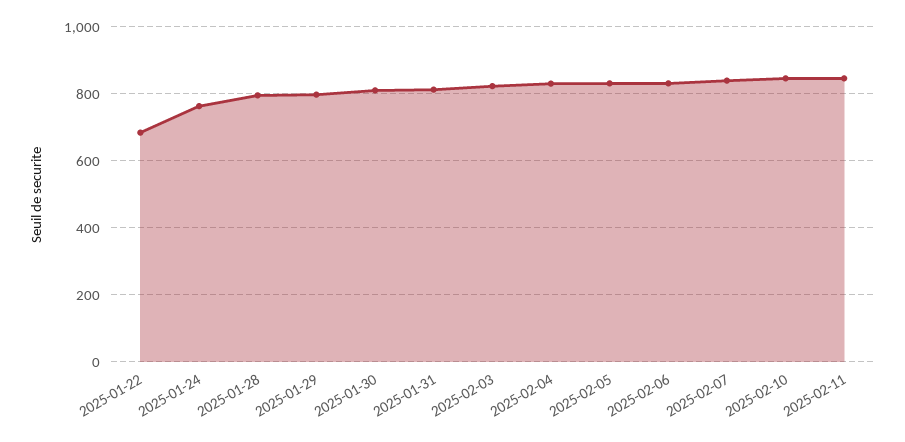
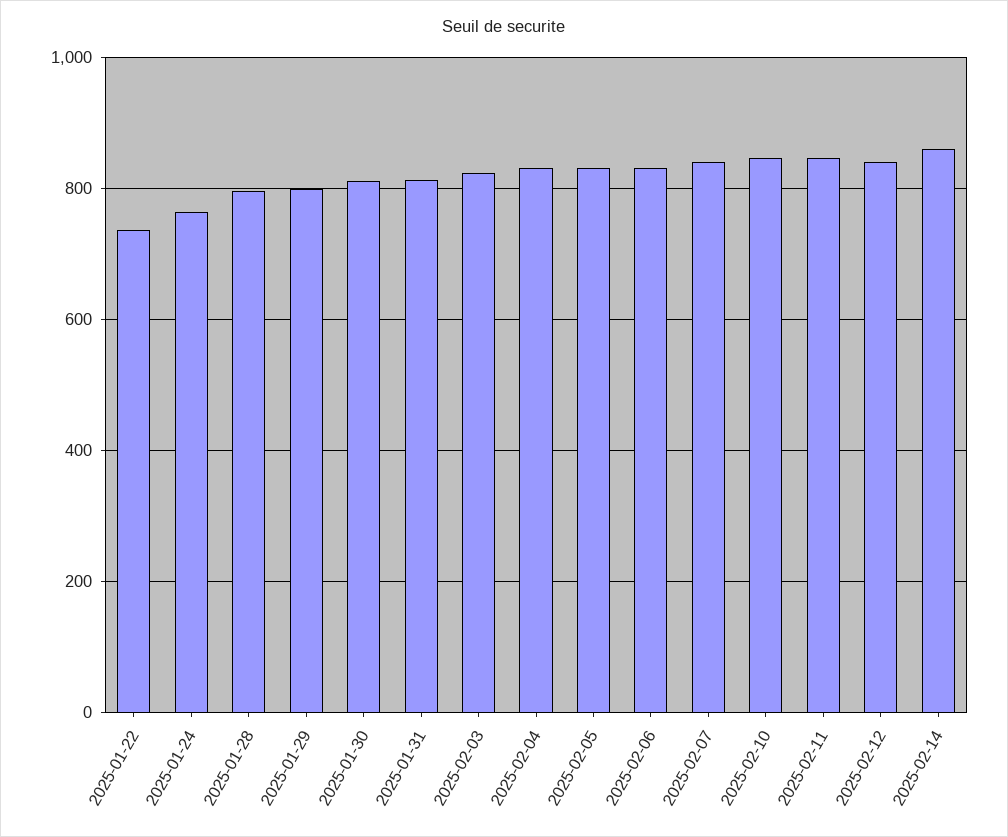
2025-01-22: 680 -> 740
2025-02-12: none -> 840
2025-02-14: none -> 860

